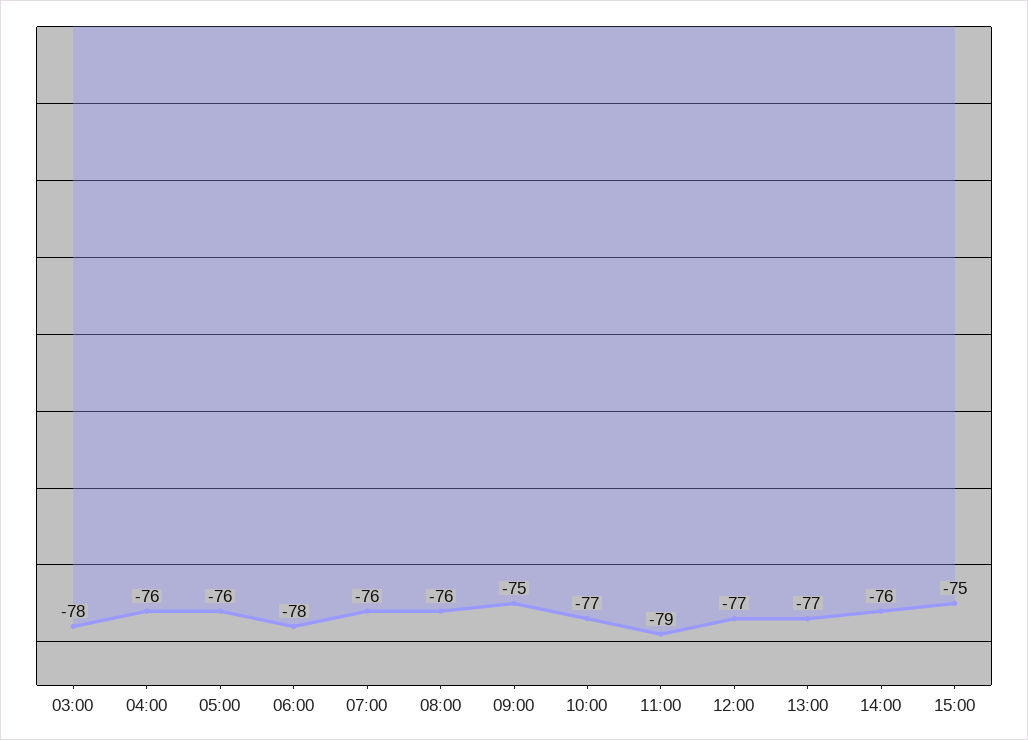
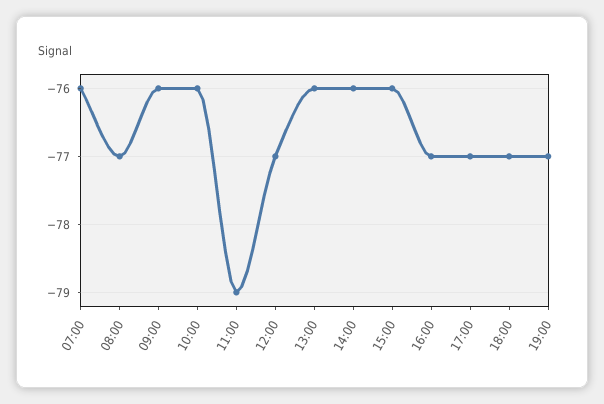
03:00: -78 -> none
04:00: -76 -> none
05:00: -76 -> none
06:00: -78 -> none
08:00: -76 -> -77
09:00: -75 -> -76
10:00: -77 -> -76
13:00: -77 -> -76
15:00: -75 -> -76
16:00: none -> -77
17:00: none -> -77
18:00: none -> -77
19:00: none -> -77

